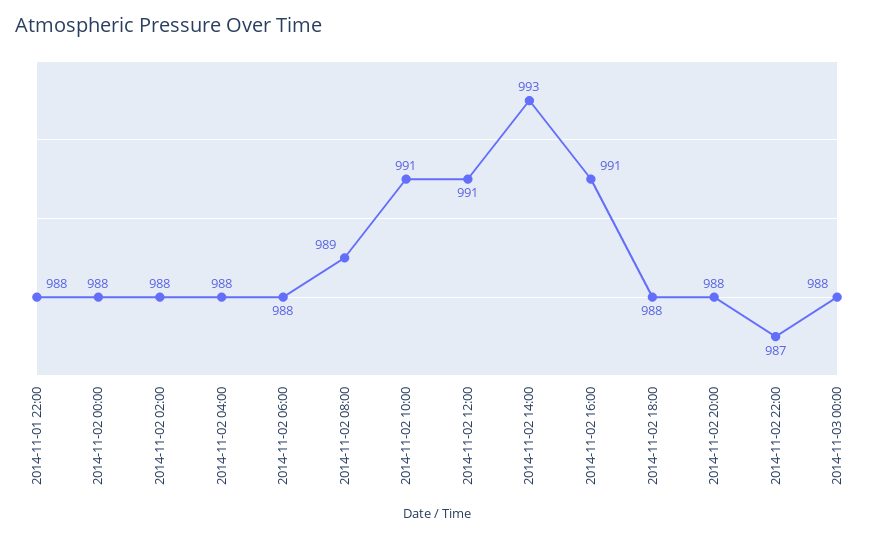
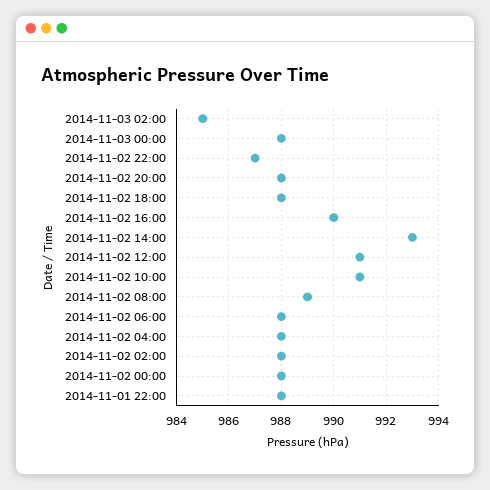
2014-11-02 16:00: 991 -> 990
2014-11-03 02:00: none -> 985

